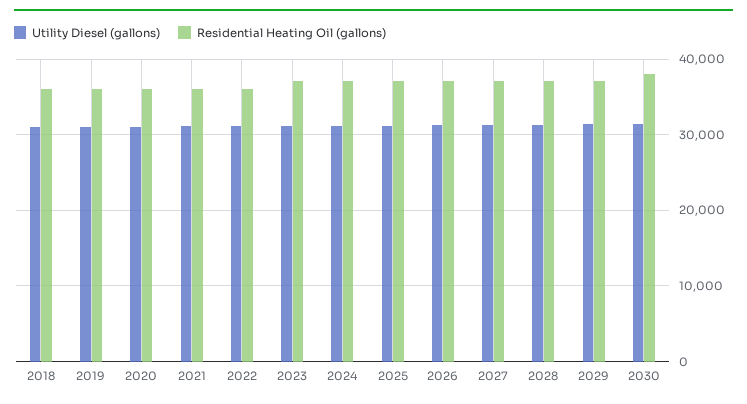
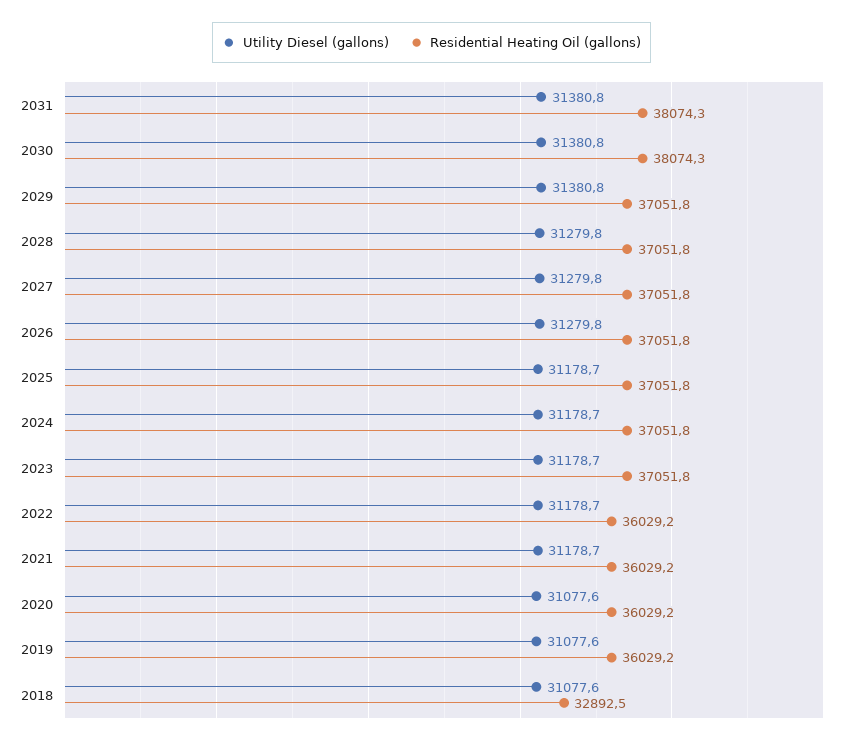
Residential Heating Oil (gallons), 2018: 36000 -> 32892.5
Utility Diesel (gallons), 2031: none -> 31380.8
Residential Heating Oil (gallons), 2031: none -> 38074.3

